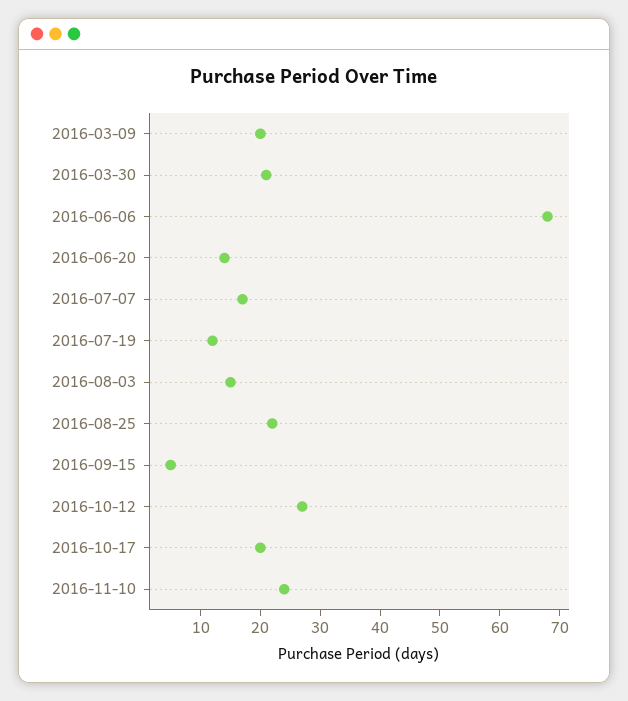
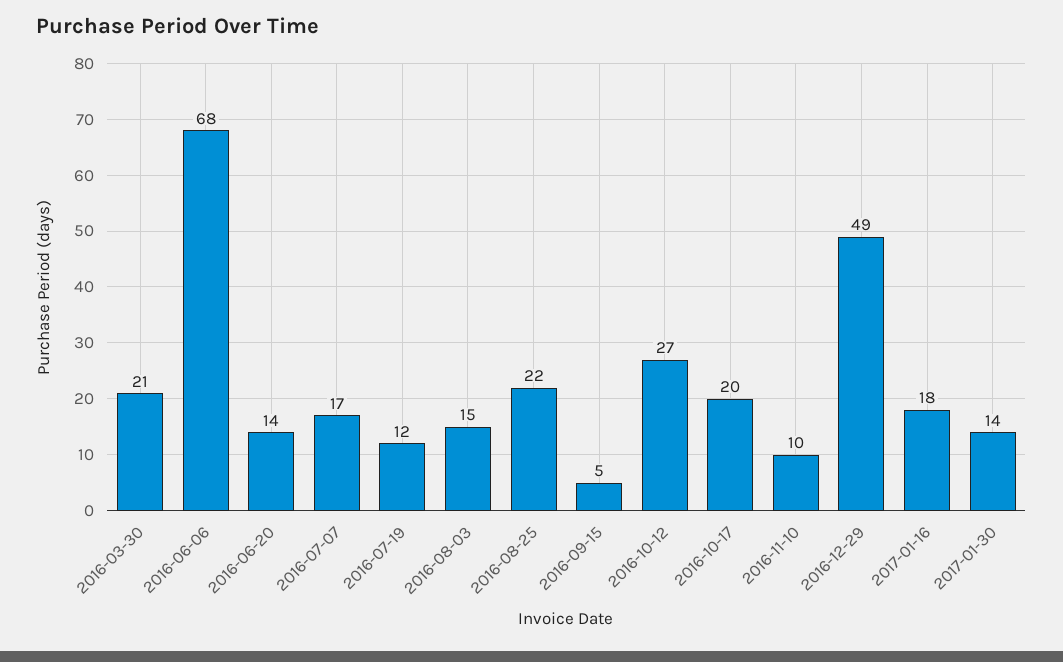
2016-03-09: 20 -> none
2016-11-10: 25 -> 10
2016-12-29: none -> 49
2017-01-16: none -> 18
2017-01-30: none -> 14

